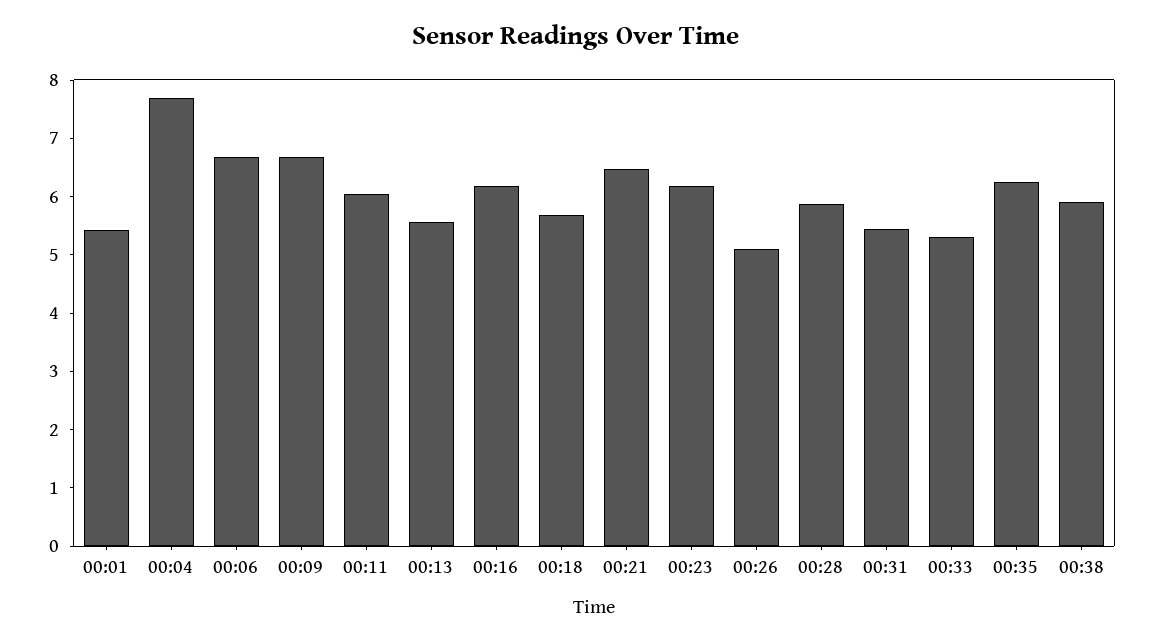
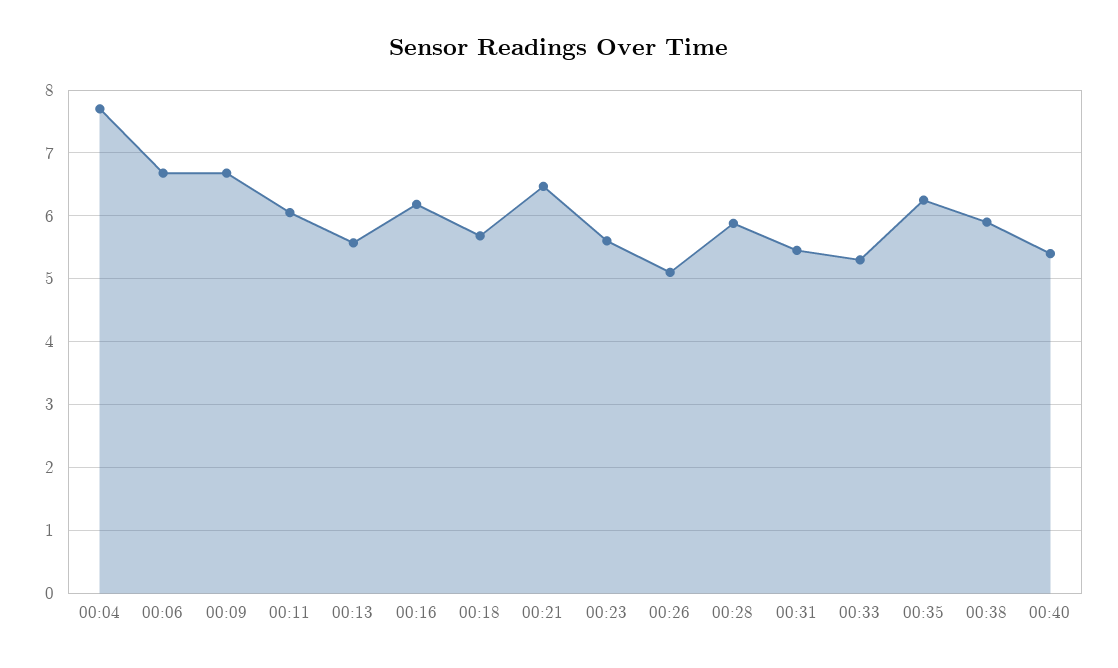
00:01: 5.4 -> none
00:23: 6.2 -> 5.6
00:40: none -> 5.4

